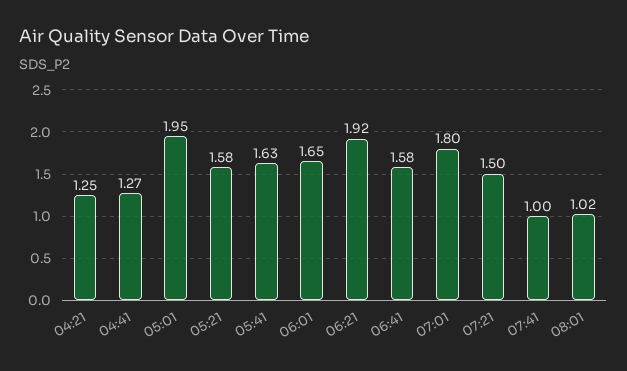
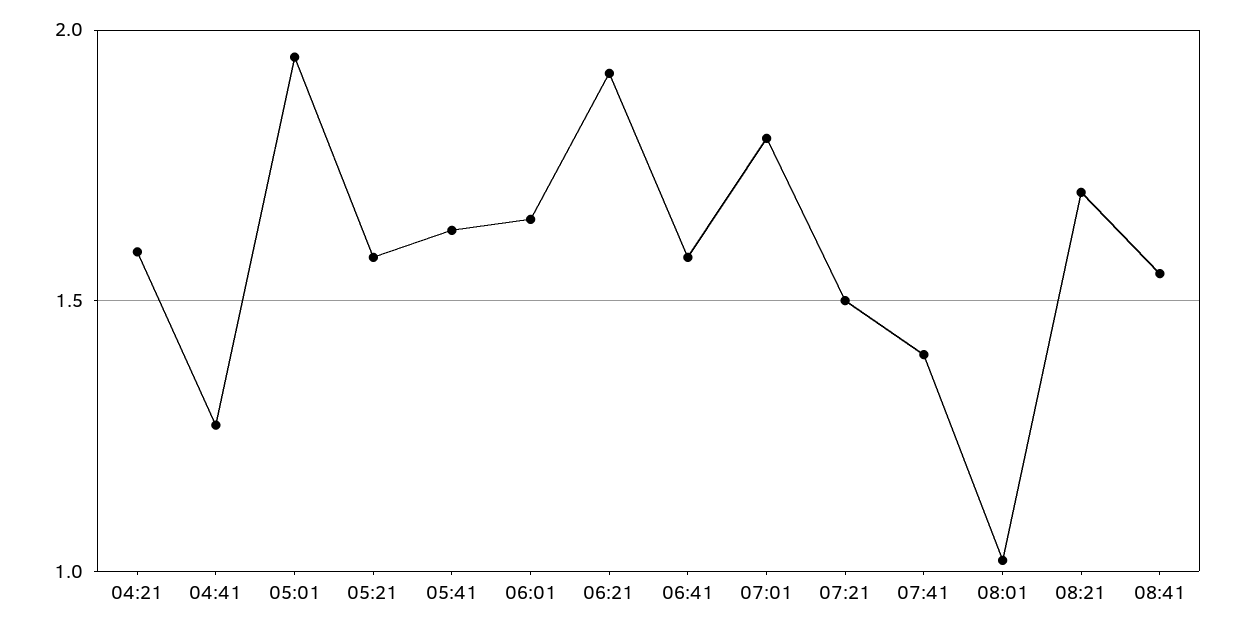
04:21: 1.25 -> 1.6
07:41: 1 -> 1.4
08:21: none -> 1.7
08:41: none -> 1.55

